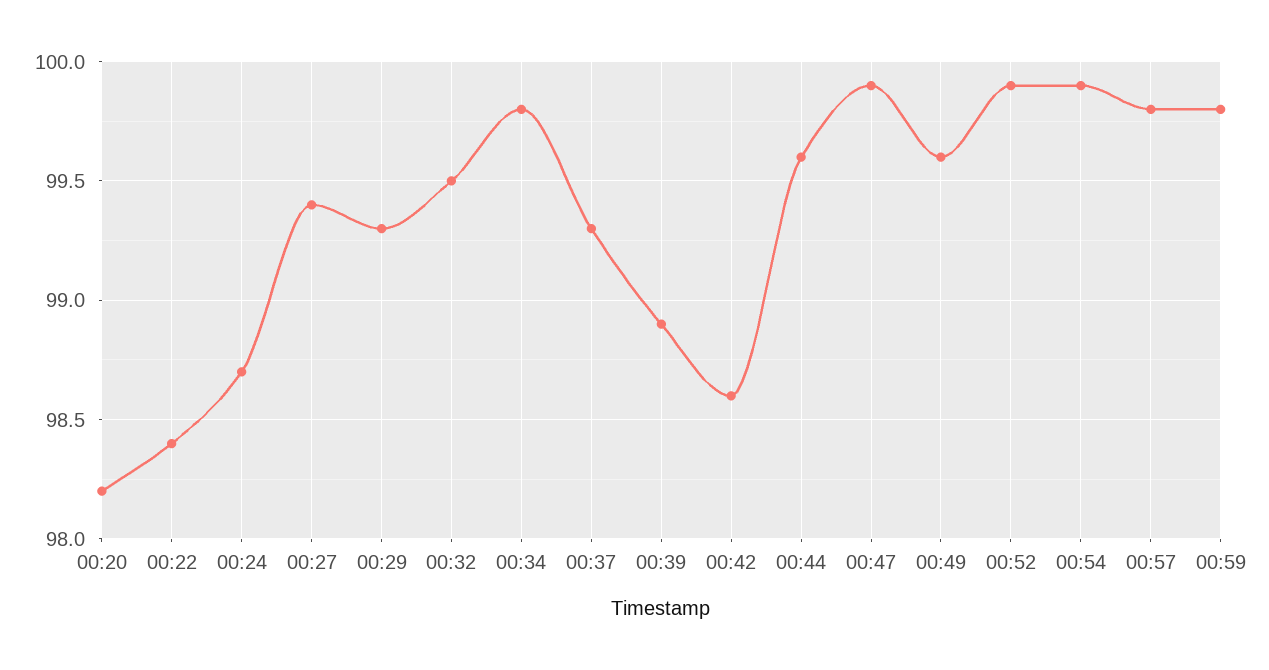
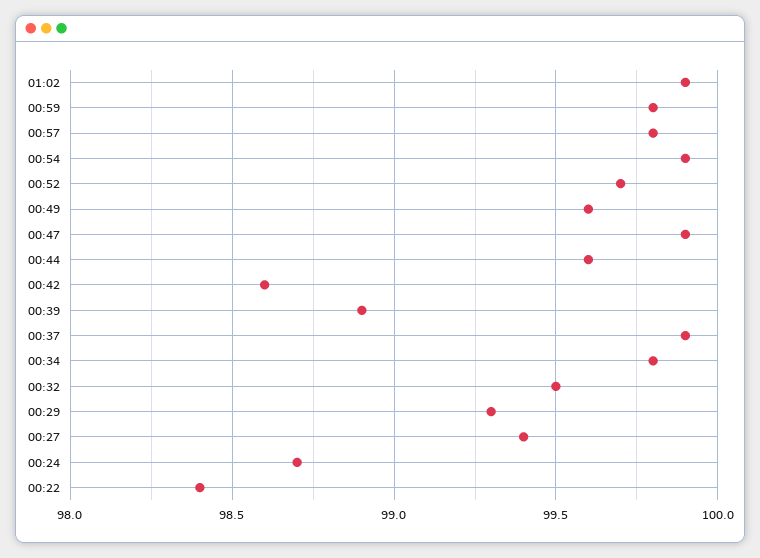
00:20: 98.2 -> none
00:37: 99.3 -> 99.9
00:52: 99.9 -> 99.7
01:02: none -> 99.9

